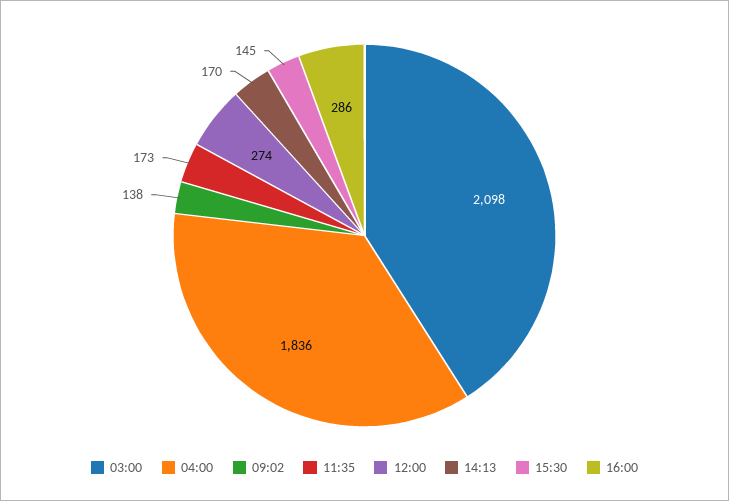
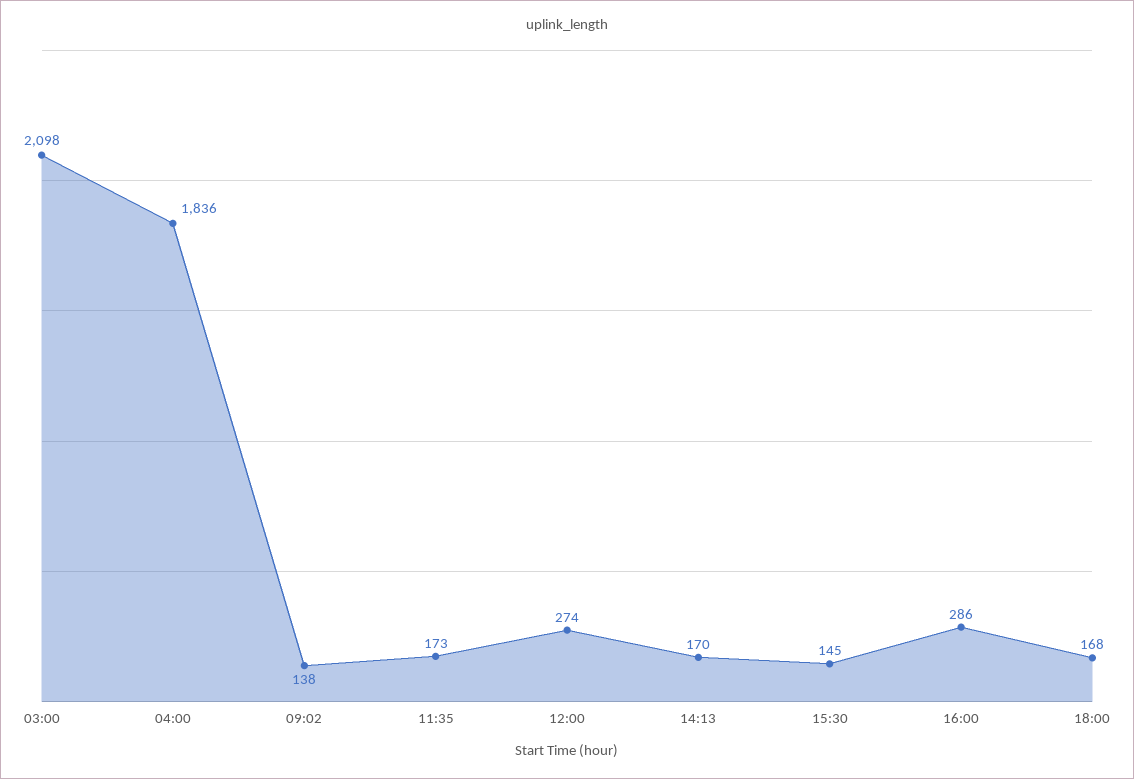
18:00: none -> 168

